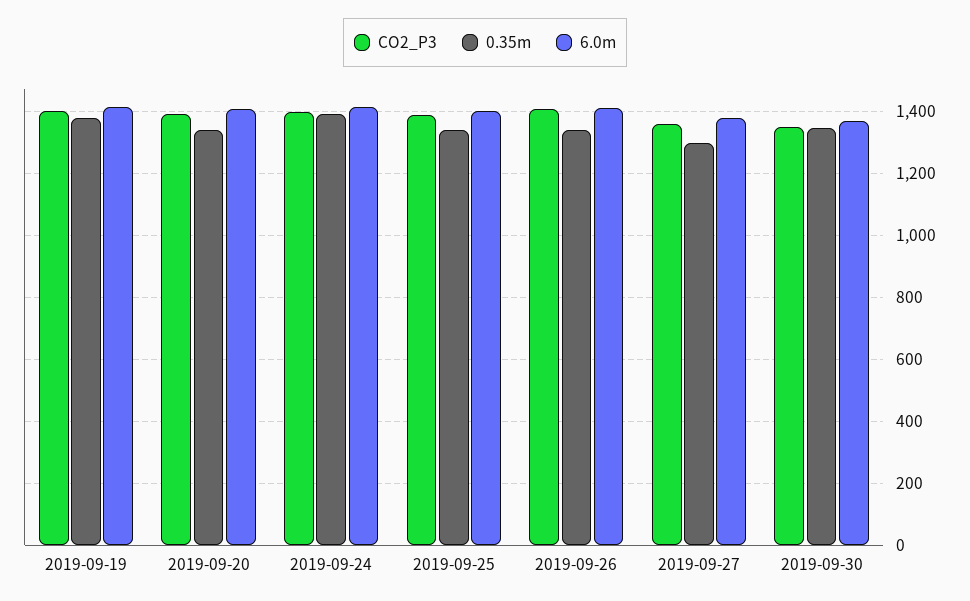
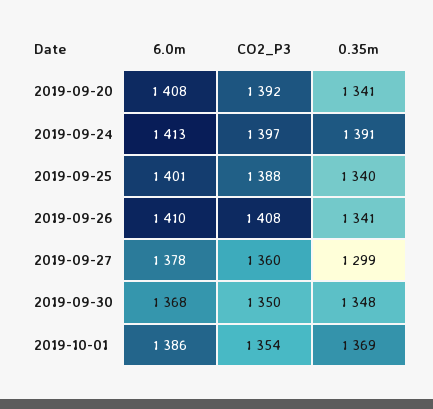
CO2_P3, 2019-09-19: 1400 -> none
0.35m, 2019-09-19: 1380 -> none
6.0m, 2019-09-19: 1420 -> none
6.0m, 2019-10-01: none -> 1386
CO2_P3, 2019-10-01: none -> 1354
0.35m, 2019-10-01: none -> 1369

